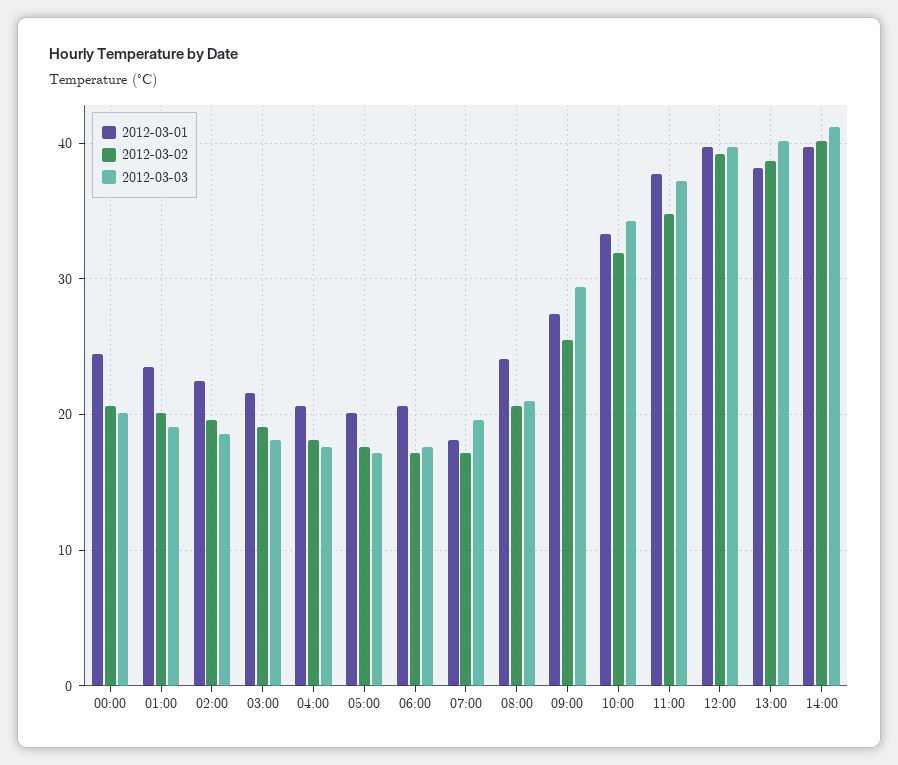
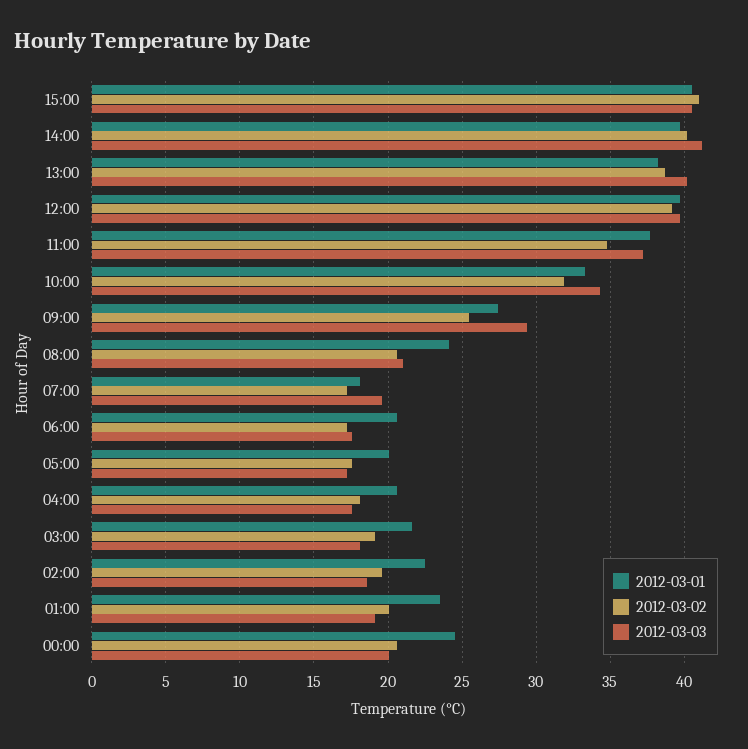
2012-03-01, 15:00: none -> 40.5
2012-03-02, 15:00: none -> 41
2012-03-03, 15:00: none -> 40.5

